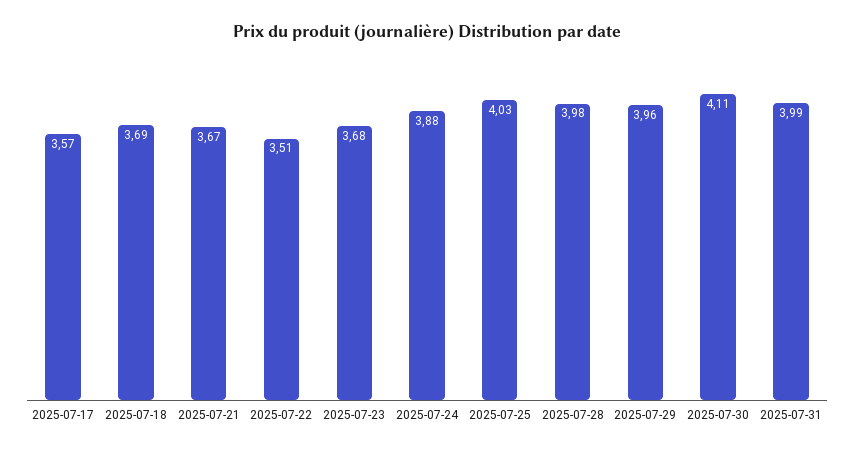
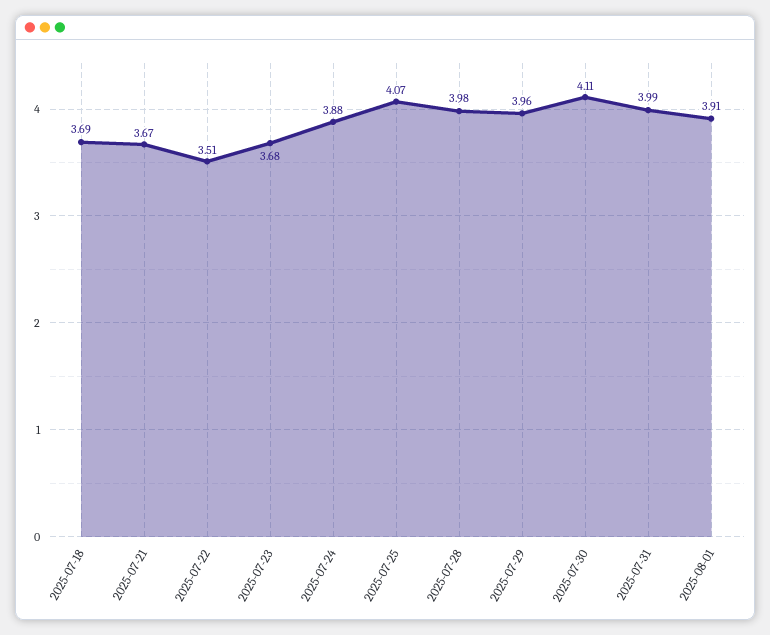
2025-07-17: 3.57 -> none
2025-07-25: 4.03 -> 4.07
2025-08-01: none -> 3.91

